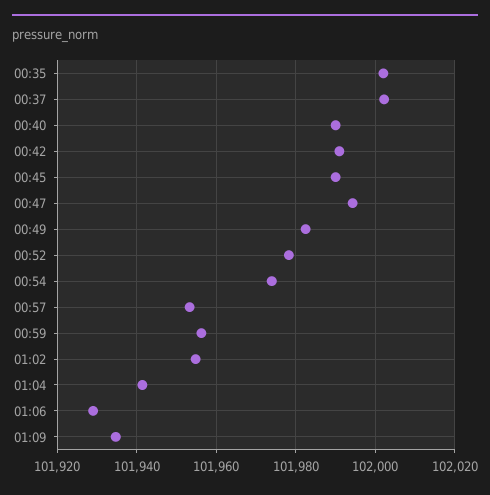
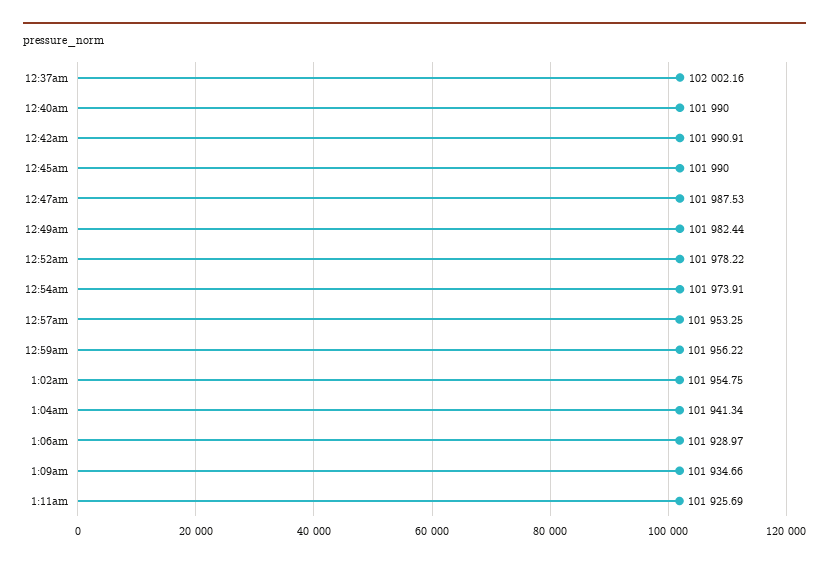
00:35: 102002 -> none
00:47: 101994 -> 101987.53
1:11am: none -> 101925.69

